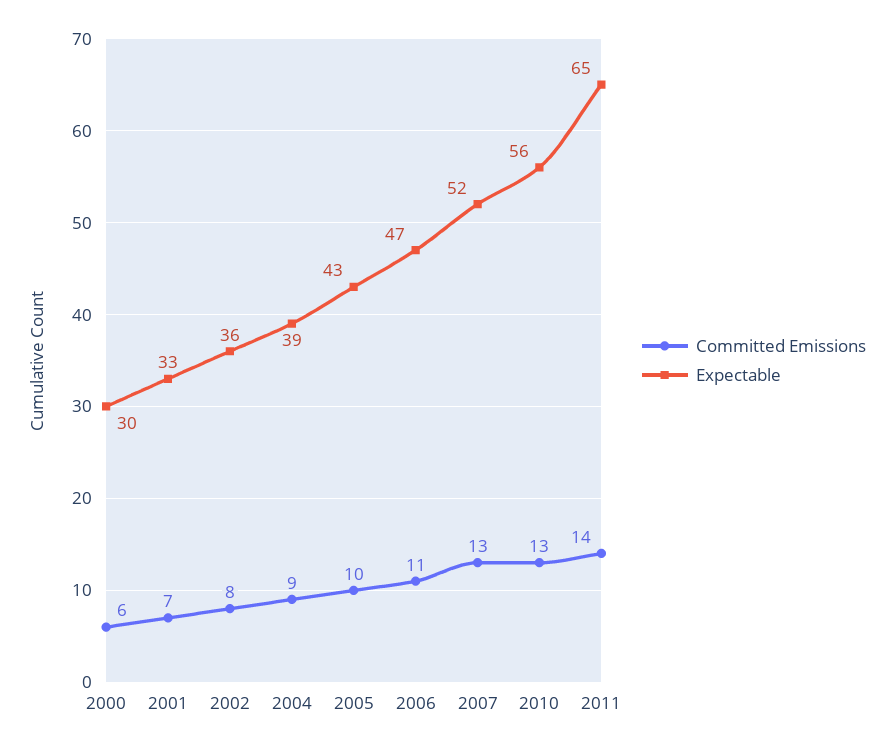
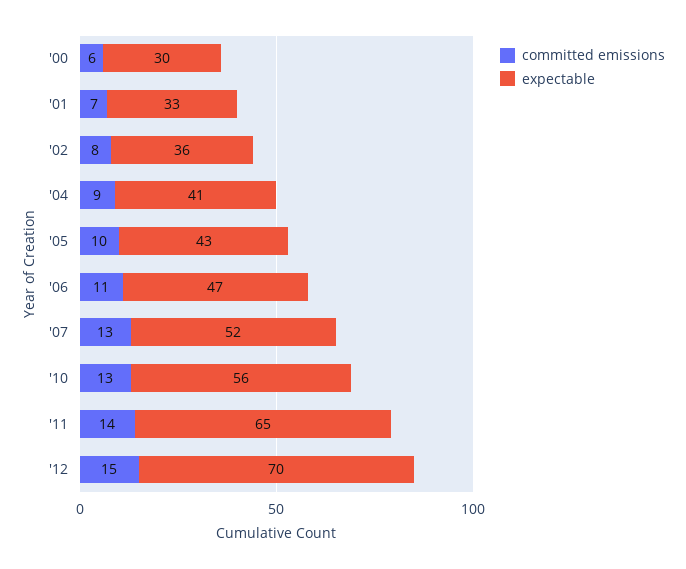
Expectable, 2004: 39 -> 41
Committed Emissions, '12: none -> 15
Expectable, '12: none -> 70

